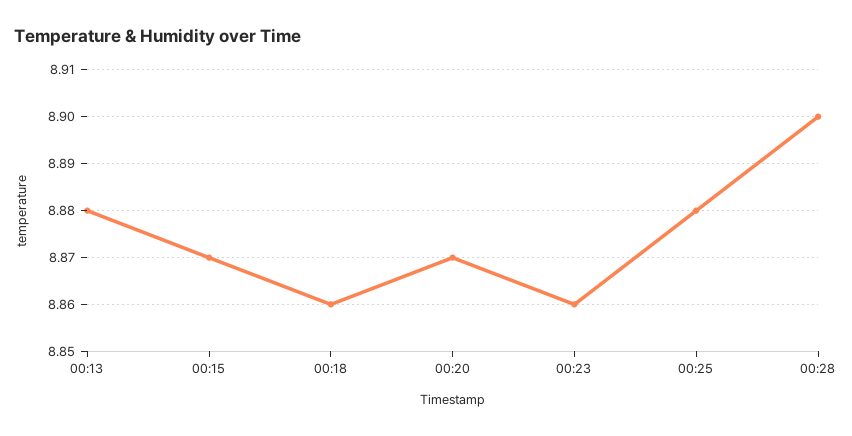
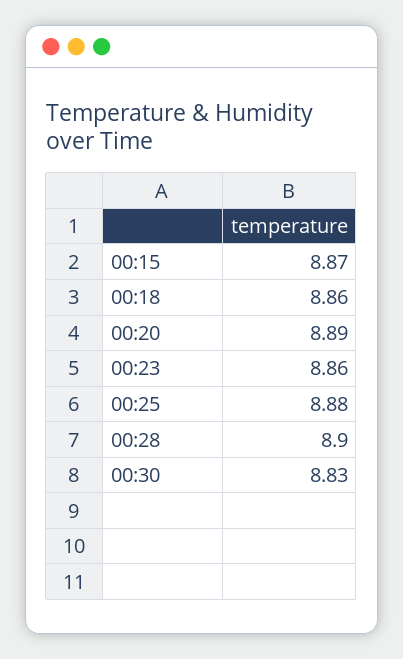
00:13: 8.88 -> none
00:20: 8.87 -> 8.89
00:30: none -> 8.83

